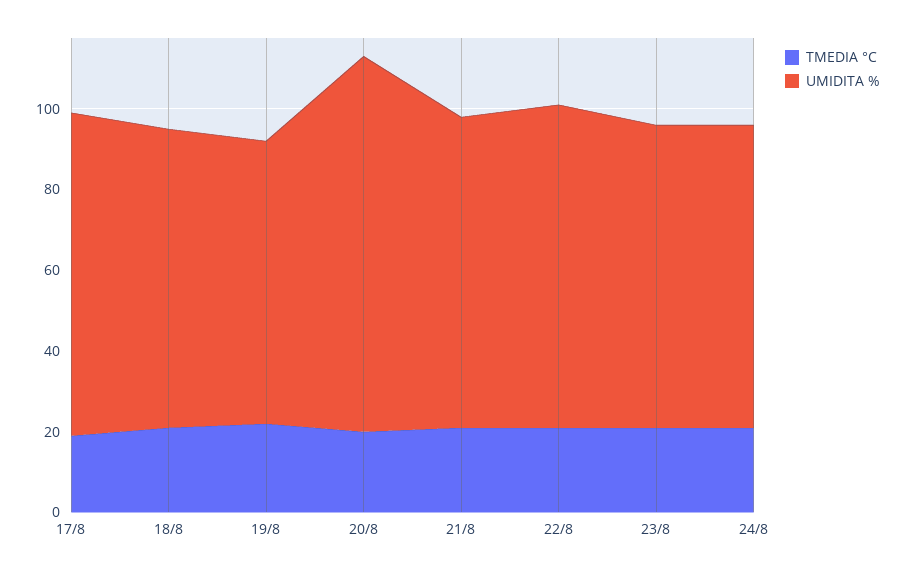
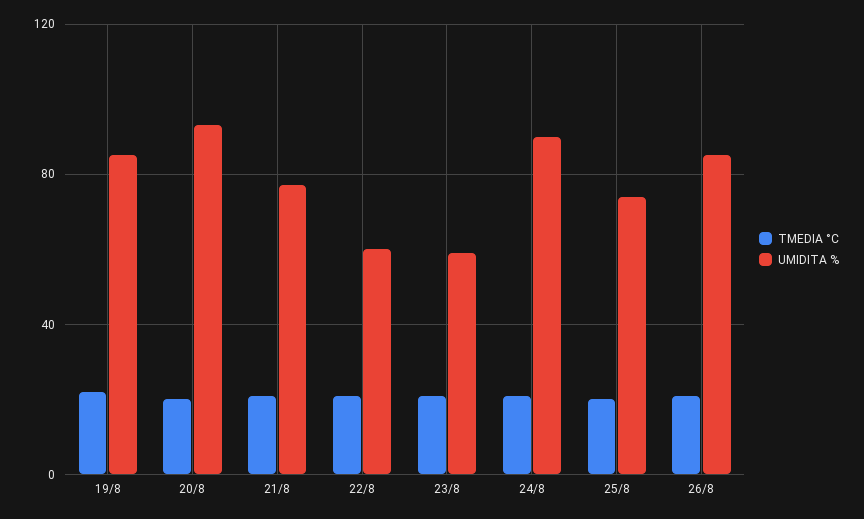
TMEDIA °C, 17/8: 20 -> none
UMIDITA %, 17/8: 80 -> none
TMEDIA °C, 18/8: 20 -> none
UMIDITA %, 18/8: 75 -> none
UMIDITA %, 19/8: 70 -> 85
UMIDITA %, 22/8: 80 -> 60
UMIDITA %, 23/8: 75 -> 60
UMIDITA %, 24/8: 75 -> 90
TMEDIA °C, 25/8: none -> 20
UMIDITA %, 25/8: none -> 75
TMEDIA °C, 26/8: none -> 20
UMIDITA %, 26/8: none -> 85

